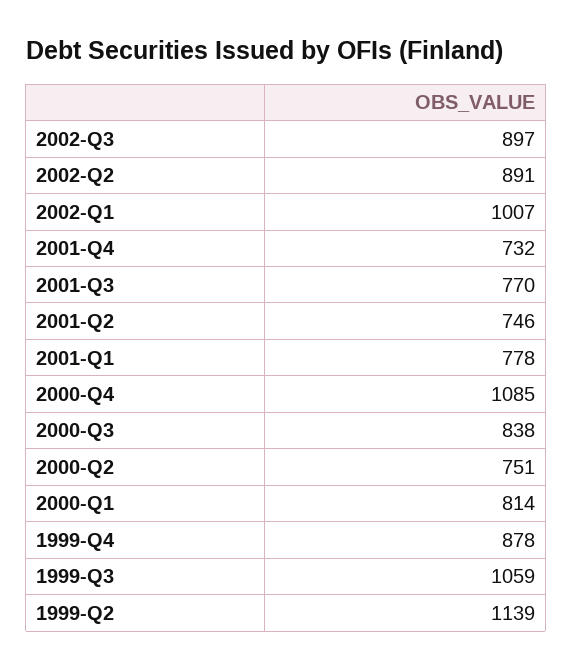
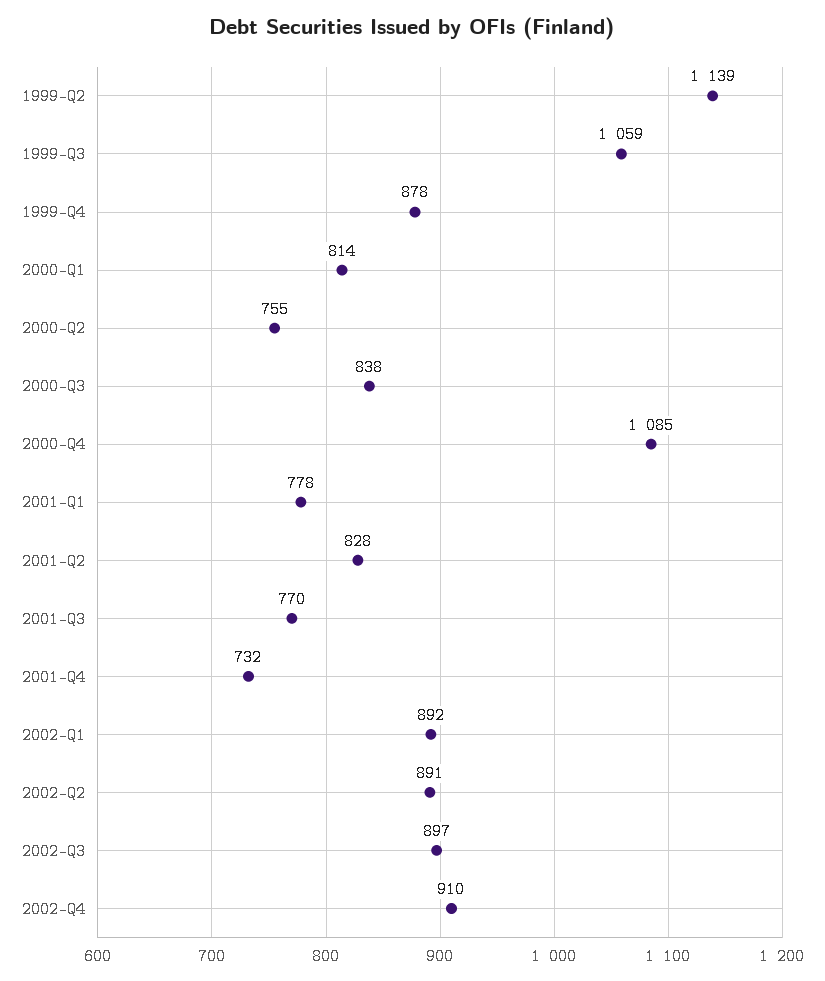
2002-Q1: 1007 -> 892
2001-Q2: 746 -> 828
2000-Q2: 751 -> 755
2002-Q4: none -> 910

